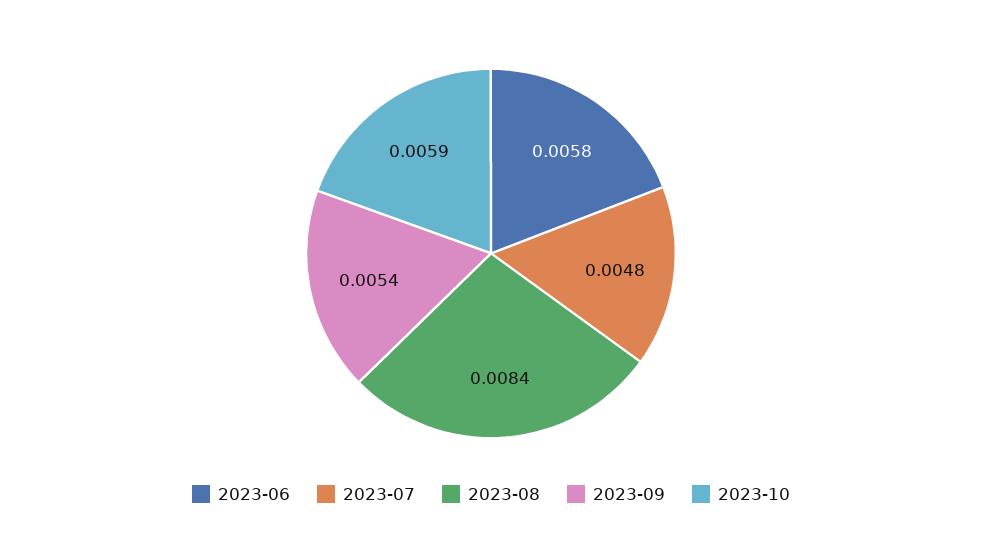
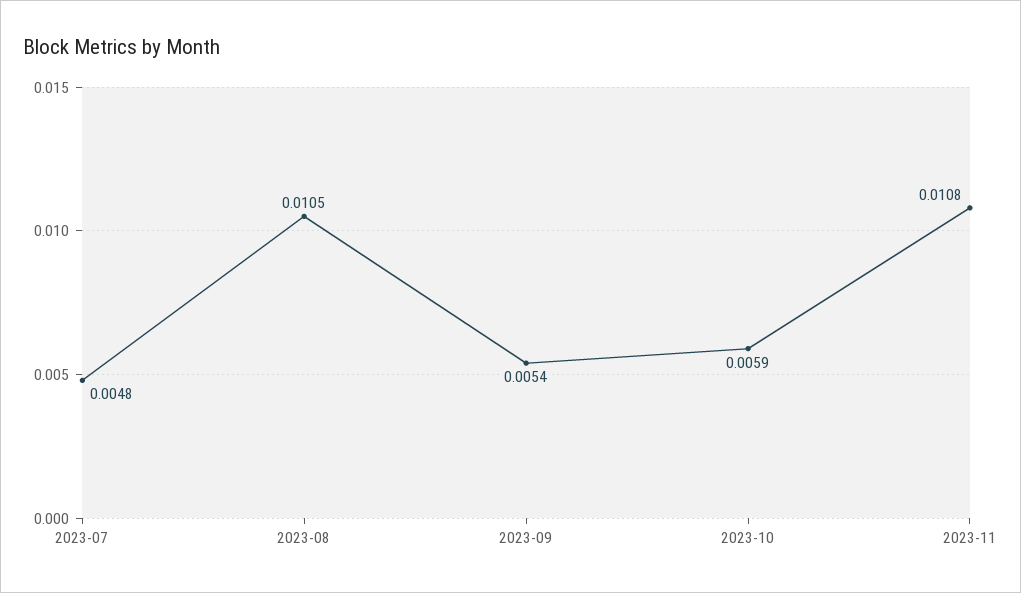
2023-06: 0.0058 -> none
2023-08: 0.0084 -> 0.0105
2023-11: none -> 0.0108

